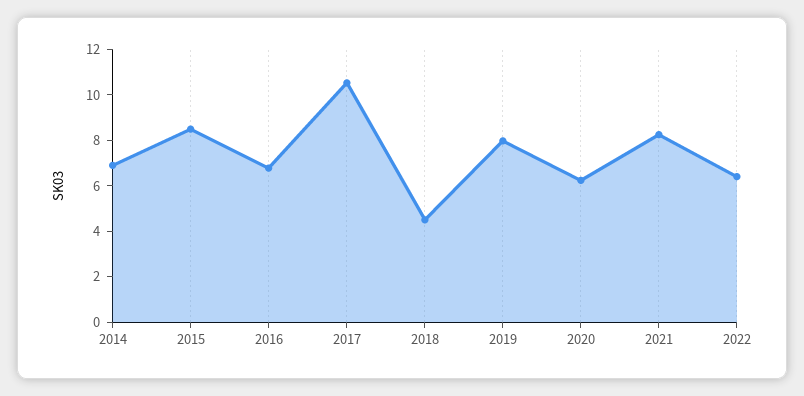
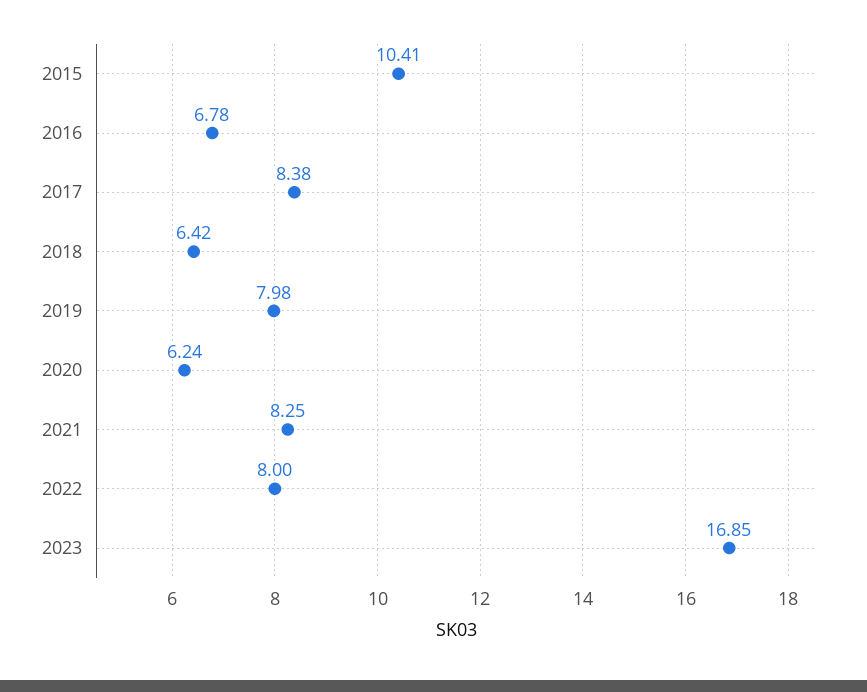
2014: 7 -> none
2015: 8.5 -> 10.41
2017: 10.5 -> 8.38
2018: 4.5 -> 6.42
2022: 6.5 -> 8
2023: none -> 16.85

